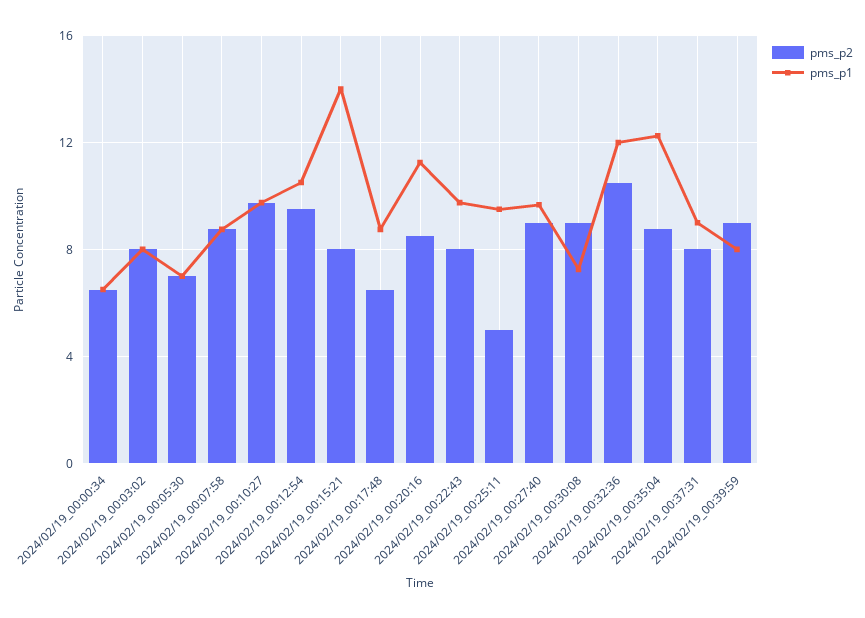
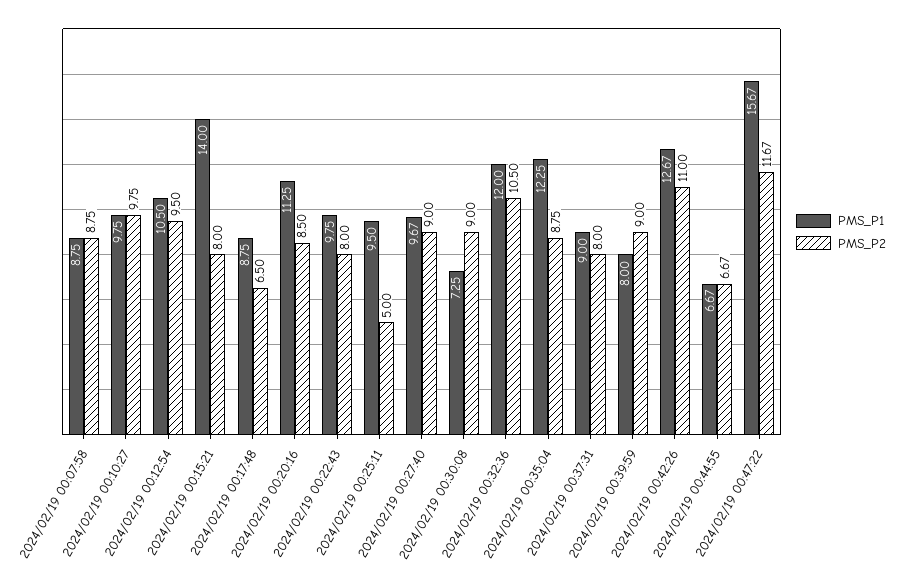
pms_p2, 2024/02/19_00:00:34: 6.5 -> none
pms_p1, 2024/02/19_00:00:34: 6.5 -> none
pms_p2, 2024/02/19_00:03:02: 8 -> none
pms_p1, 2024/02/19_00:03:02: 8 -> none
pms_p2, 2024/02/19_00:05:30: 7 -> none
pms_p1, 2024/02/19_00:05:30: 7 -> none
pms_p1, 2024/02/19 00:42:26: none -> 12.67
pms_p2, 2024/02/19 00:42:26: none -> 11
pms_p1, 2024/02/19 00:44:55: none -> 6.67
pms_p2, 2024/02/19 00:44:55: none -> 6.67
pms_p1, 2024/02/19 00:47:22: none -> 15.67
pms_p2, 2024/02/19 00:47:22: none -> 11.67

